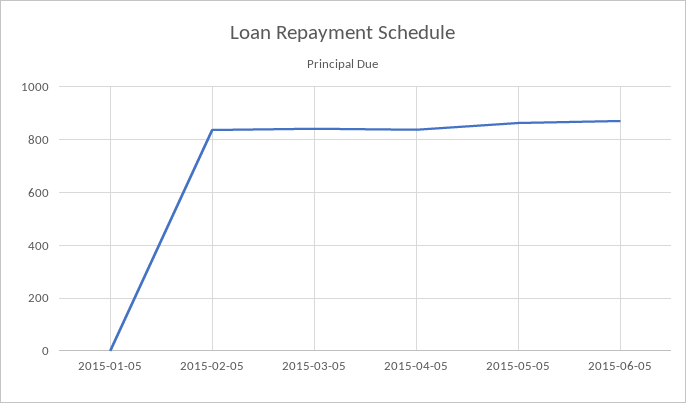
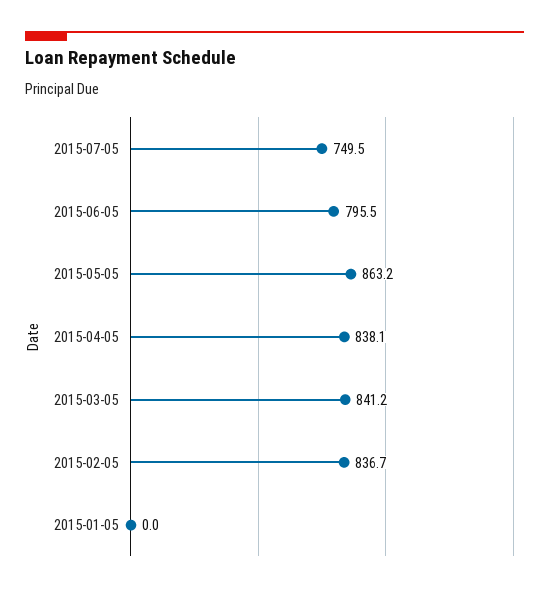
2015-06-05: 875 -> 795.5
2015-07-05: none -> 749.5

